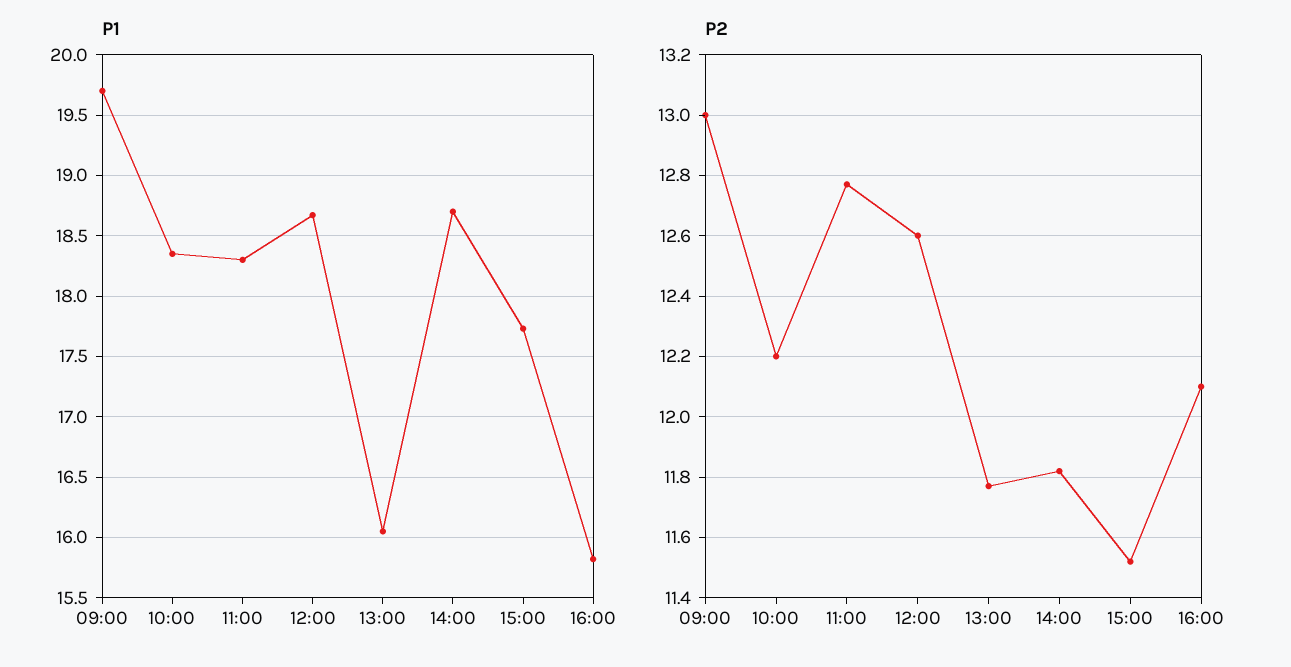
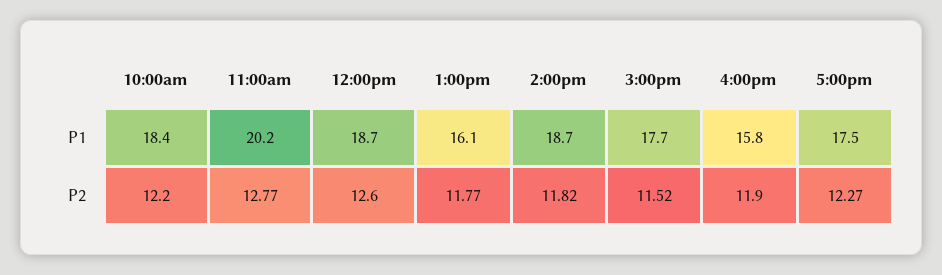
P1, 09:00: 19.7 -> none
P1, 11:00: 18.3 -> 20.2
P2, 09:00: 13 -> none
P2, 16:00: 12.1 -> 11.9
P1, 5:00pm: none -> 17.5
P2, 5:00pm: none -> 12.27

